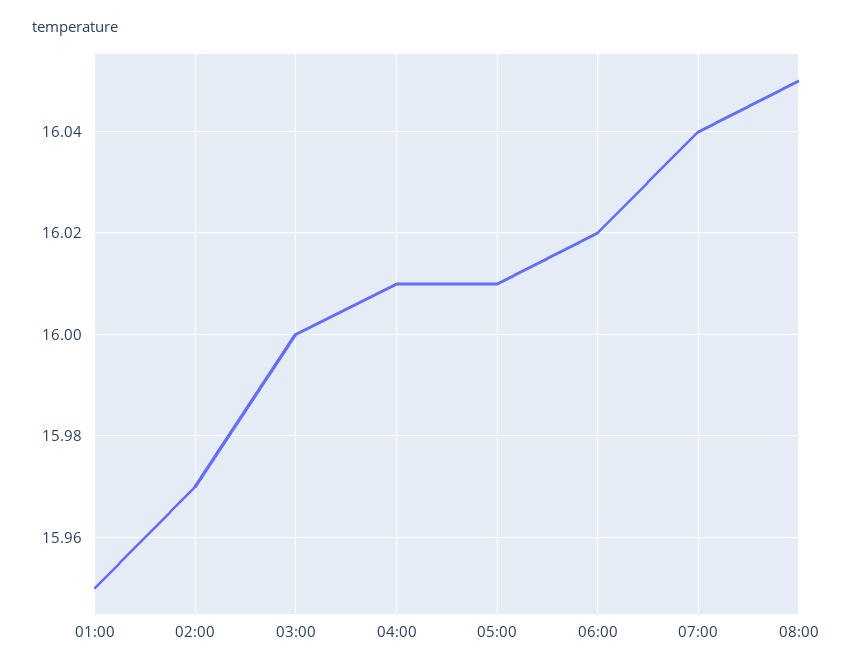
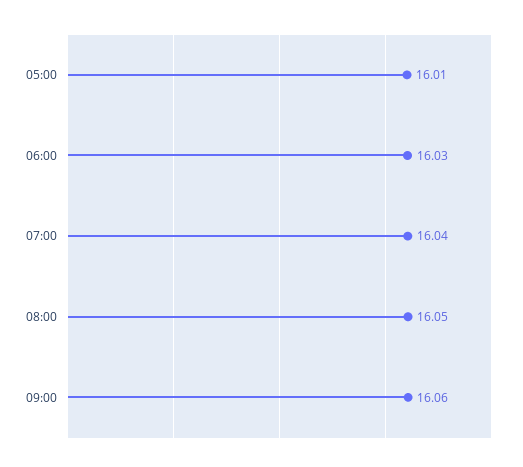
01:00: 15.95 -> none
02:00: 15.97 -> none
03:00: 16 -> none
04:00: 16.01 -> none
06:00: 16.02 -> 16.03
09:00: none -> 16.06

